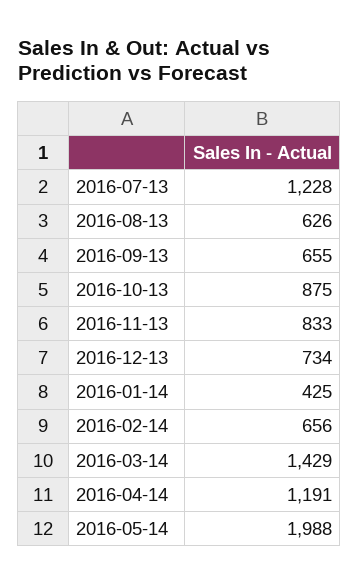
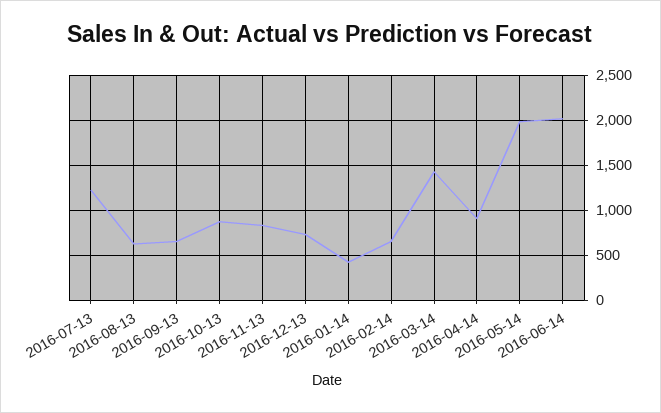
2016-04-14: 1191 -> 900
2016-06-14: none -> 2000

